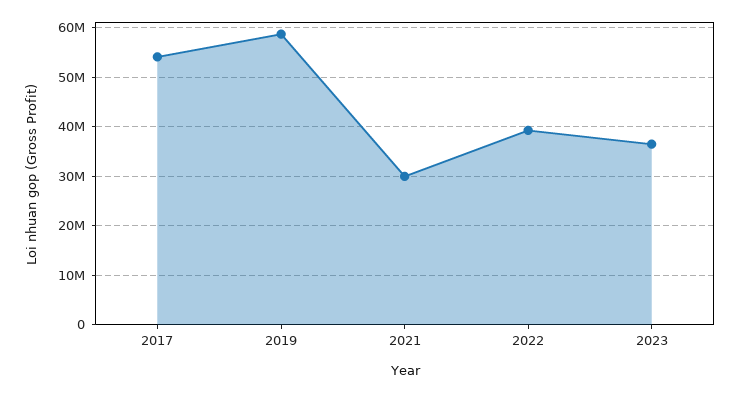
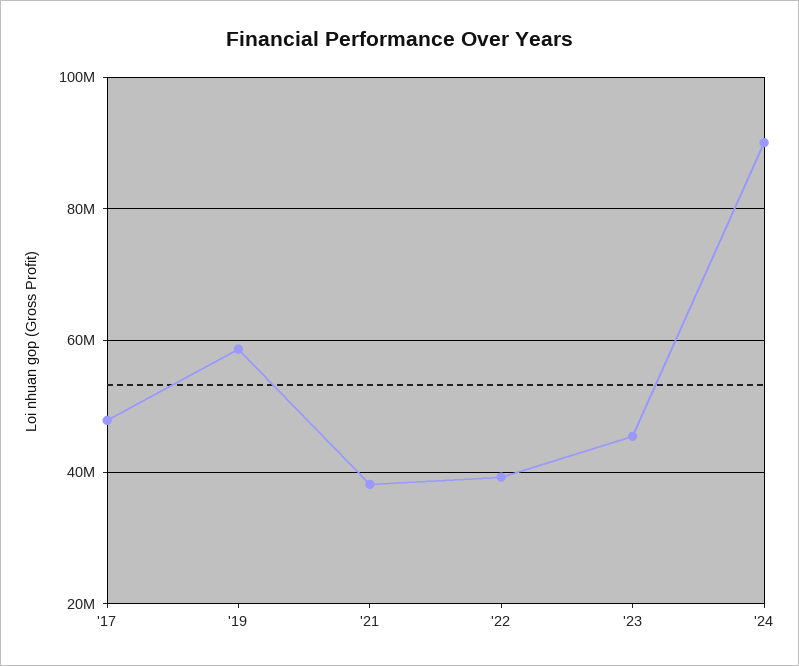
2017: 54000000 -> 48000000
2021: 30000000 -> 38000000
2023: 36000000 -> 46000000
'24: none -> 90000000

